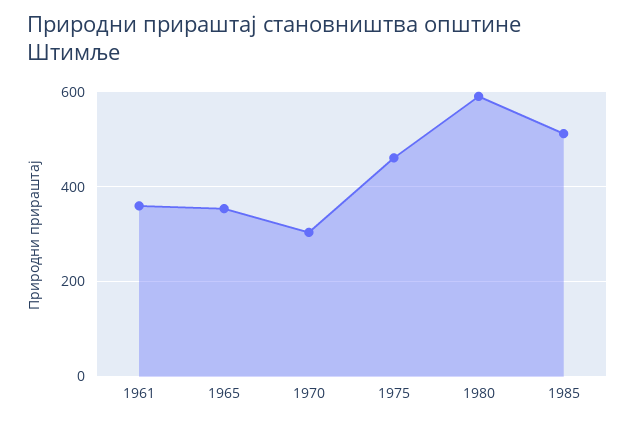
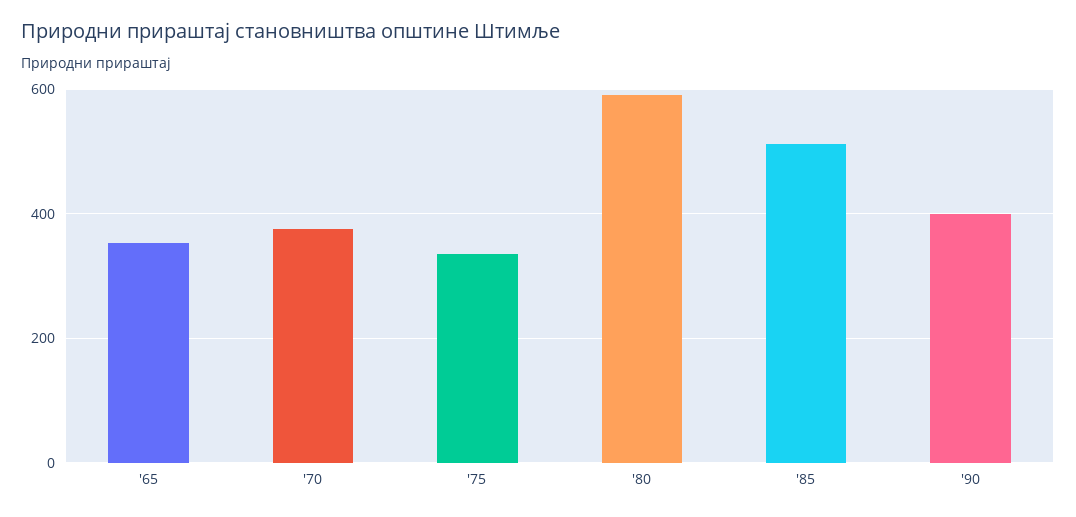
1961: 360 -> none
1970: 300 -> 380
1975: 460 -> 340
'90: none -> 400

